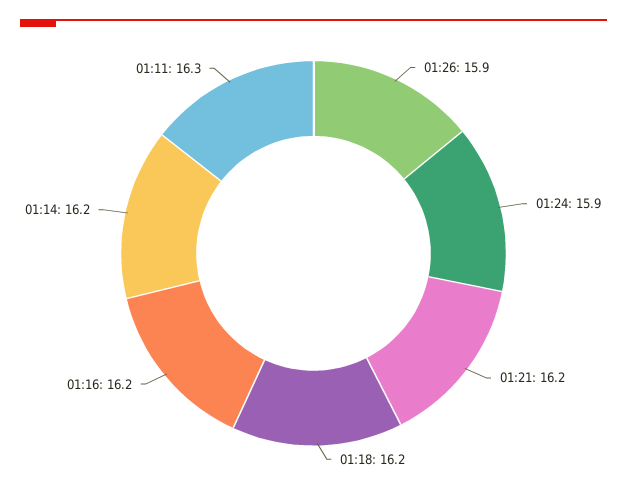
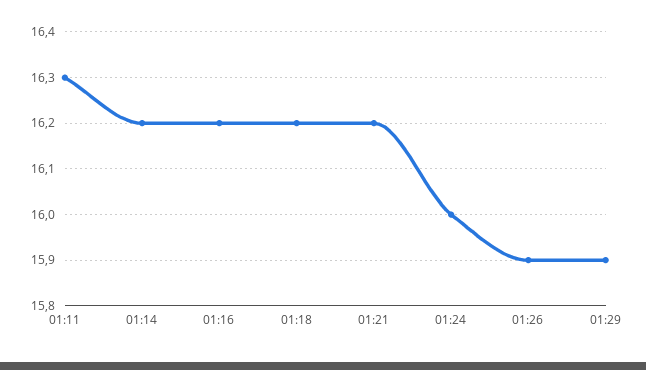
01:24: 15.9 -> 16
01:29: none -> 15.9

